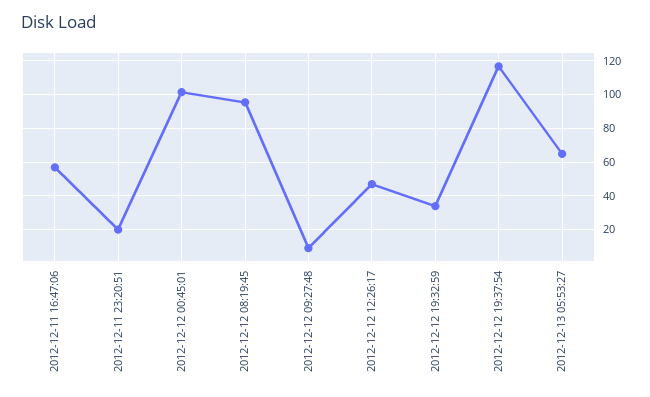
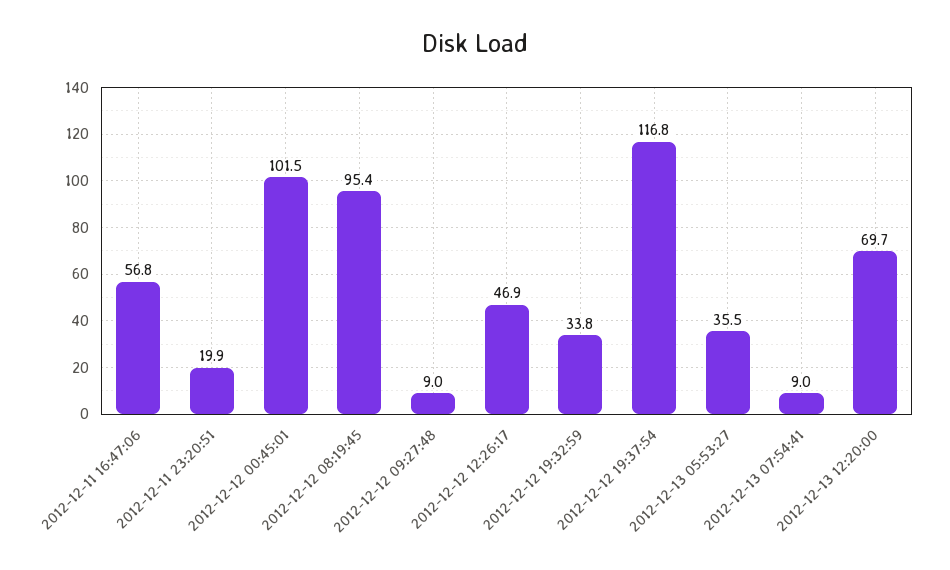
2012-12-13 05:53:27: 65 -> 35.5
2012-12-13 07:54:41: none -> 9
2012-12-13 12:20:00: none -> 69.7

